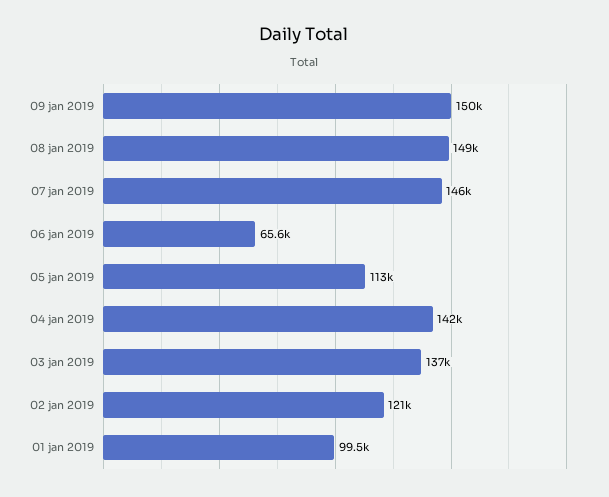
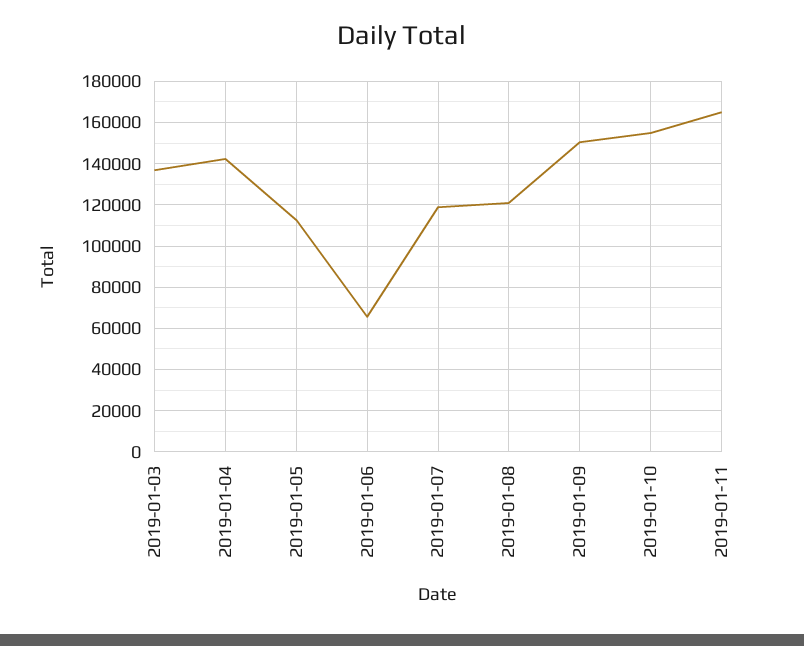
08 jan 2019: 149000 -> 120000
07 jan 2019: 146000 -> 120000
02 jan 2019: 121000 -> none
01 jan 2019: 99500 -> none
2019-01-10: none -> 155000
2019-01-11: none -> 165000

